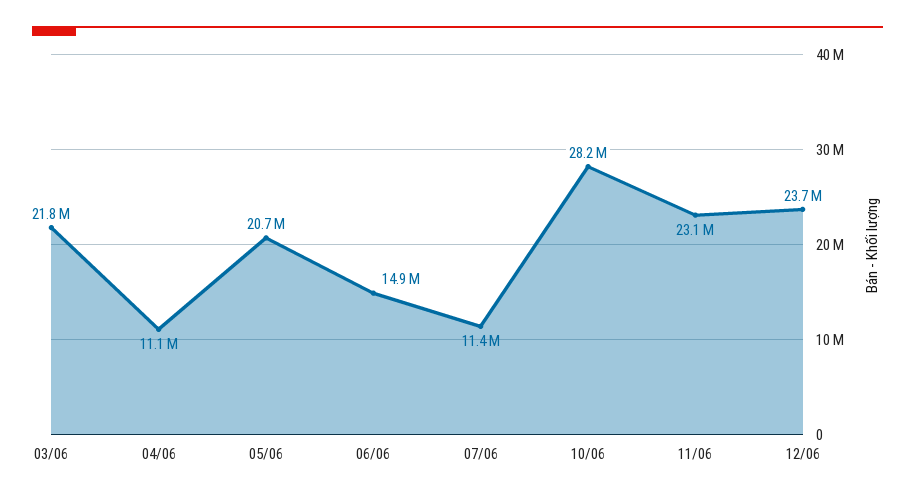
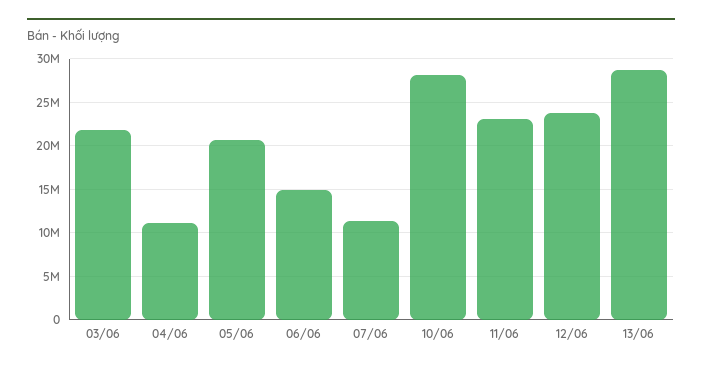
13/06: none -> 29000000

